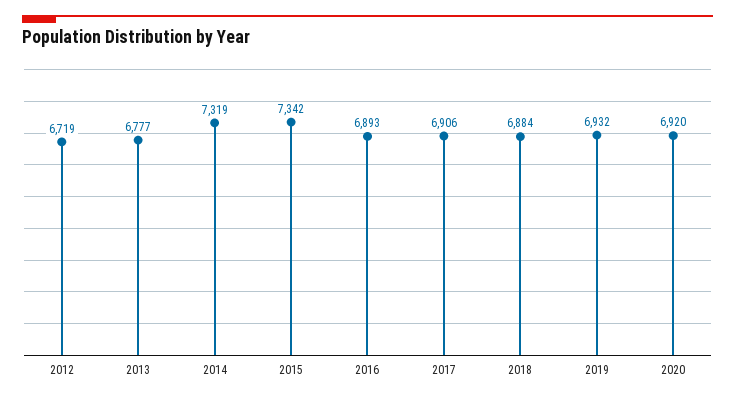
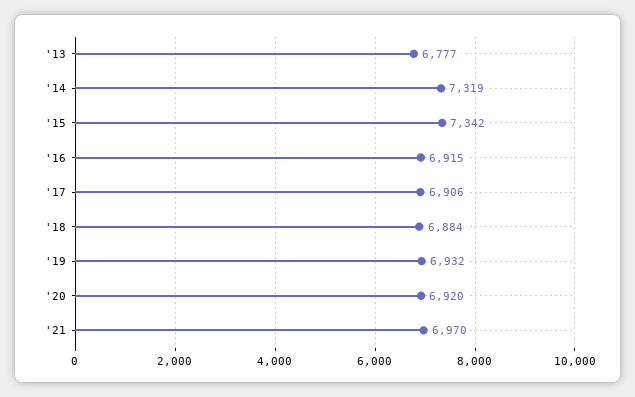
2012: 6719 -> none
2016: 6893 -> 6915
'21: none -> 6970

